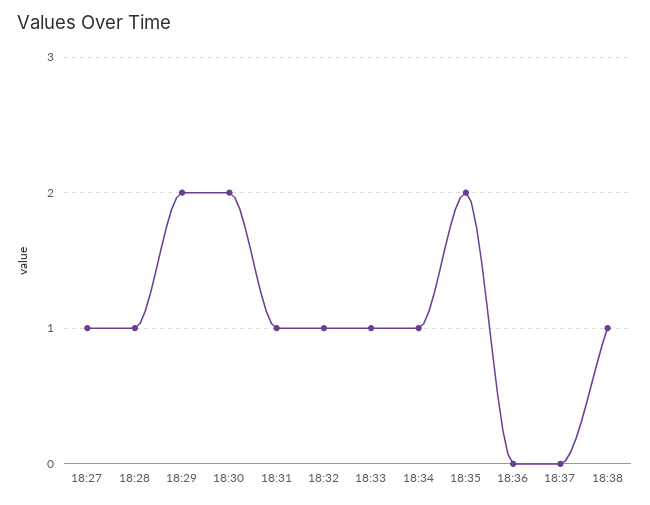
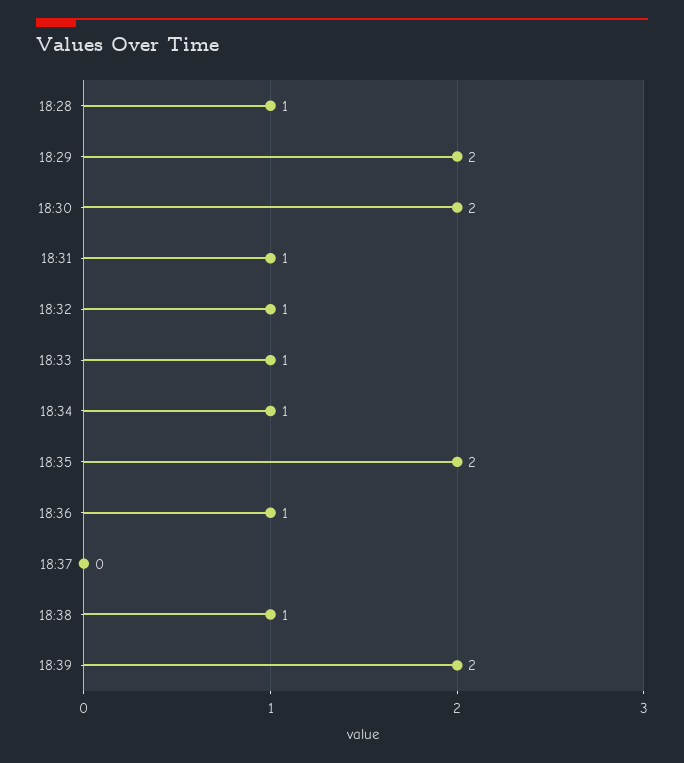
18:27: 1 -> none
18:36: 0 -> 1
18:39: none -> 2

